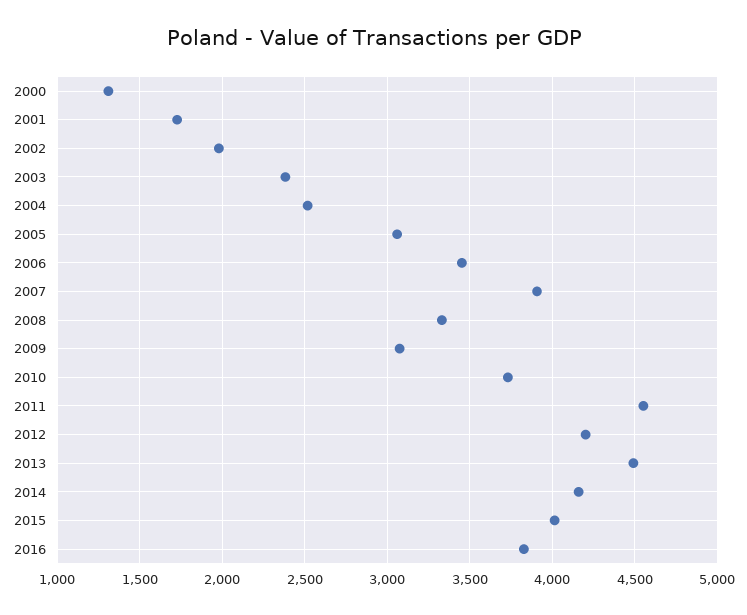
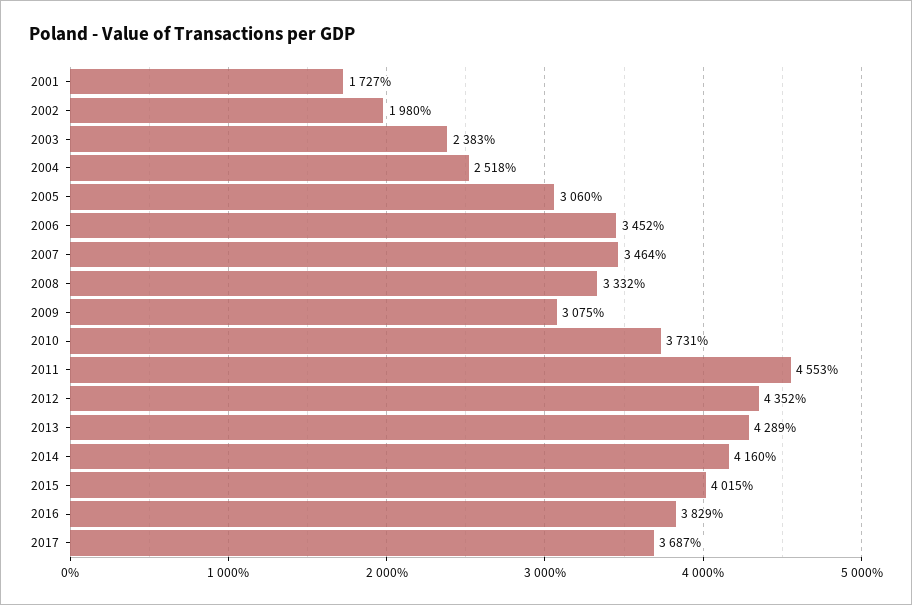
2000: 1300 -> none
2007: 3900 -> 3464
2012: 4200 -> 4352
2013: 4500 -> 4289
2017: none -> 3687

